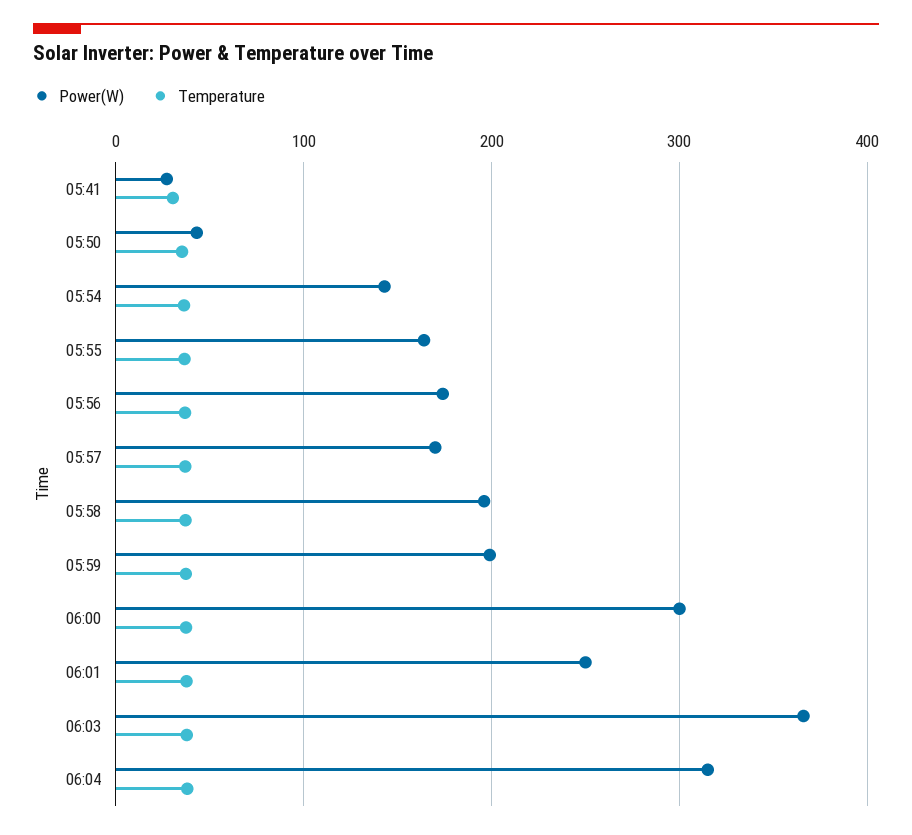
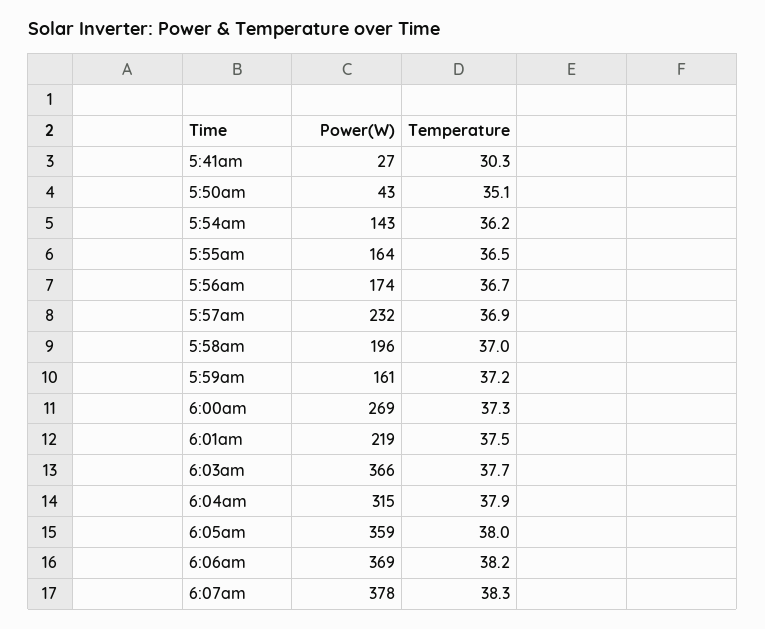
Power(W), 05:57: 170 -> 232
Power(W), 05:59: 200 -> 161
Power(W), 06:00: 300 -> 269
Power(W), 06:01: 250 -> 219
Power(W), 6:05am: none -> 359
Temperature, 6:05am: none -> 38
Power(W), 6:06am: none -> 369
Temperature, 6:06am: none -> 38.2
Power(W), 6:07am: none -> 378
Temperature, 6:07am: none -> 38.3

